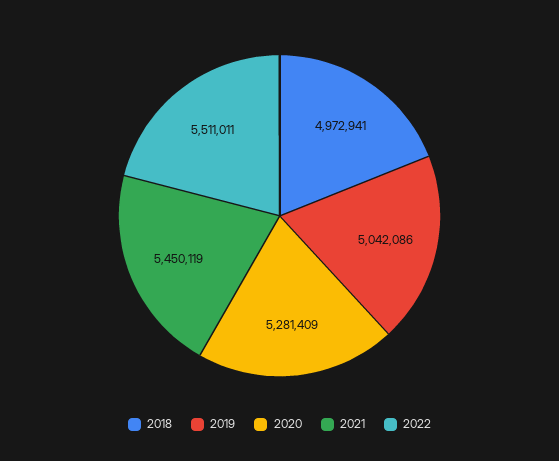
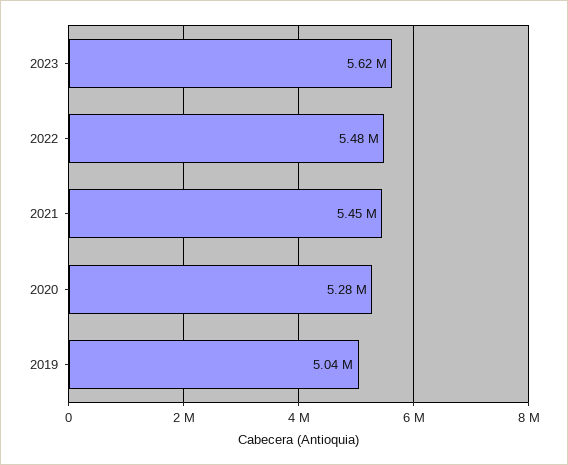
2018: 4972941 -> none
2022: 5511011 -> 5480000
2023: none -> 5620000

